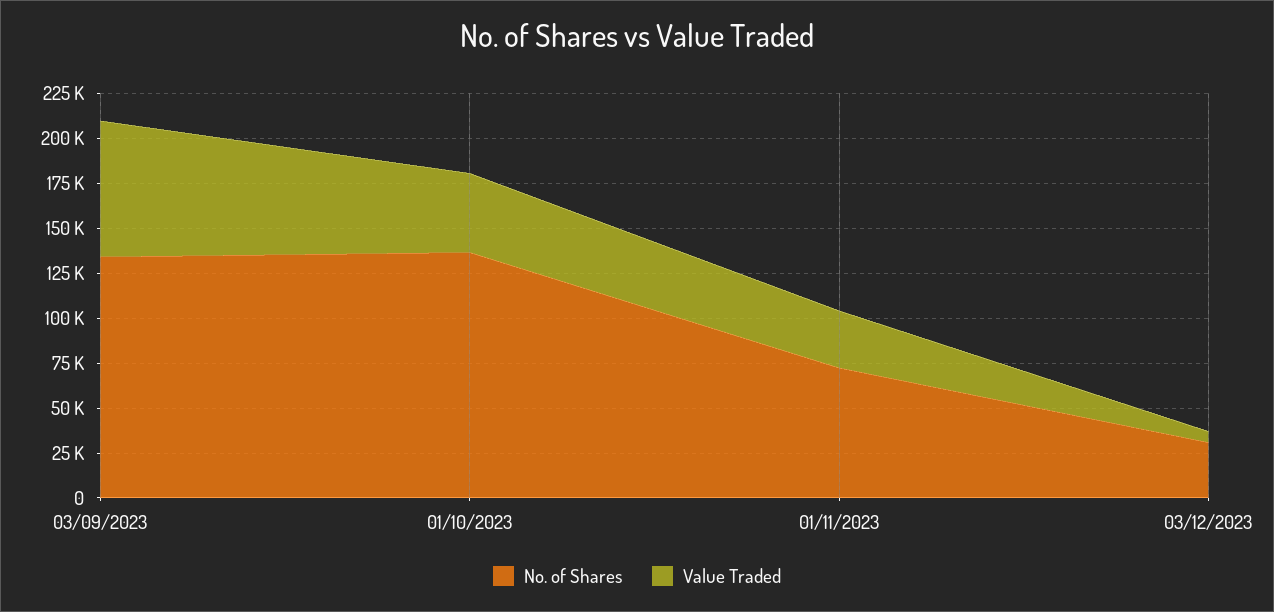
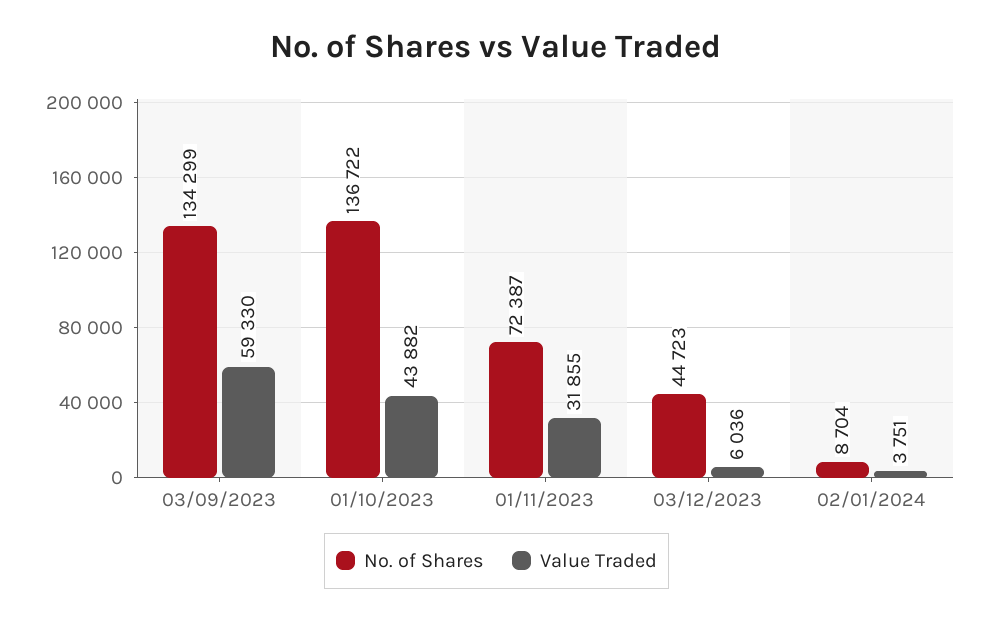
Value Traded, 03/09/2023: 75000 -> 59330
No. of Shares, 03/12/2023: 30000 -> 44723
No. of Shares, 02/01/2024: none -> 8704
Value Traded, 02/01/2024: none -> 3751

